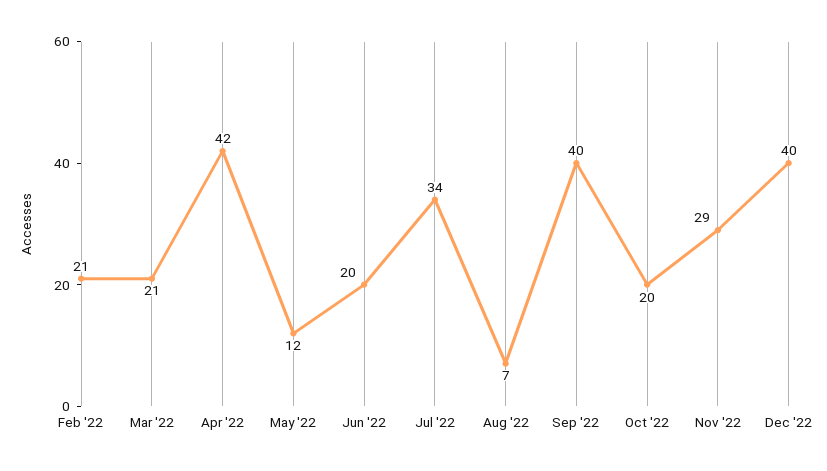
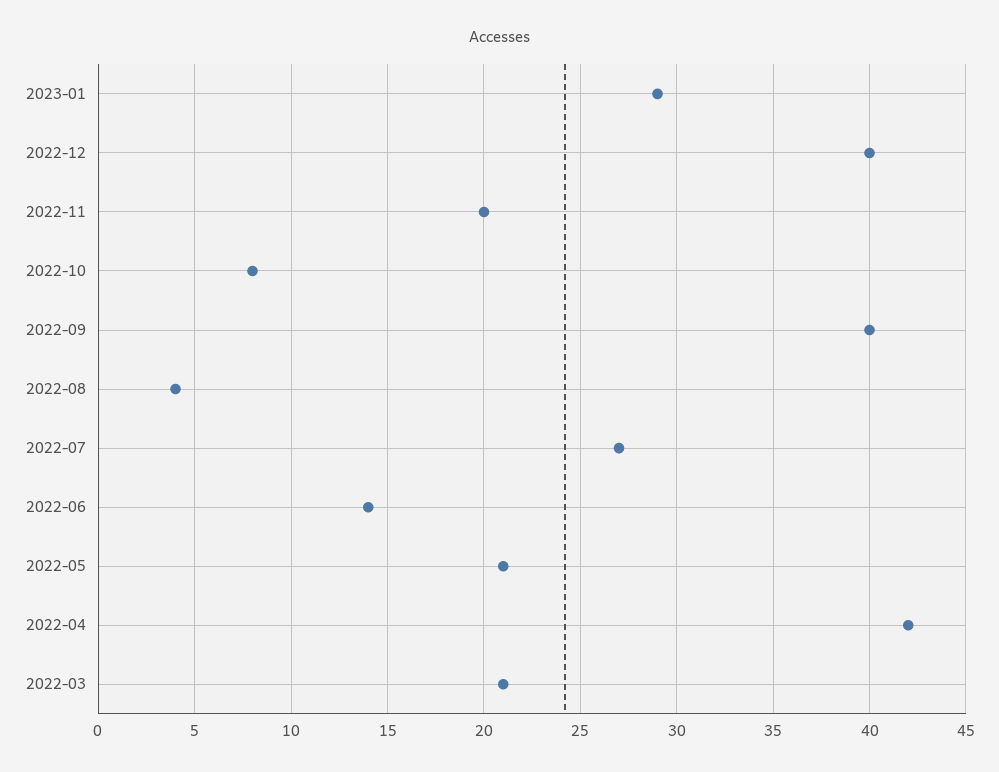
Feb '22: 21 -> none
May '22: 12 -> 21
Jun '22: 20 -> 14
Jul '22: 34 -> 27
Aug '22: 7 -> 4
Oct '22: 20 -> 8
Nov '22: 29 -> 20
2023-01: none -> 29

